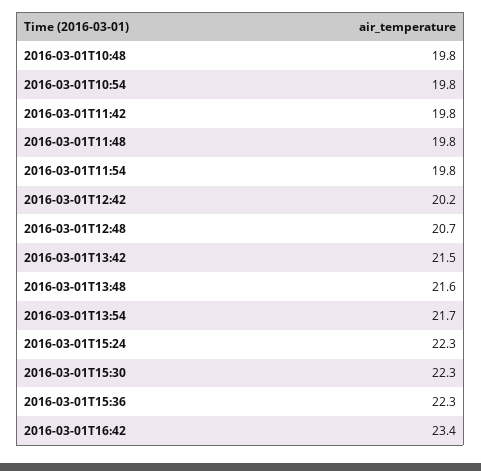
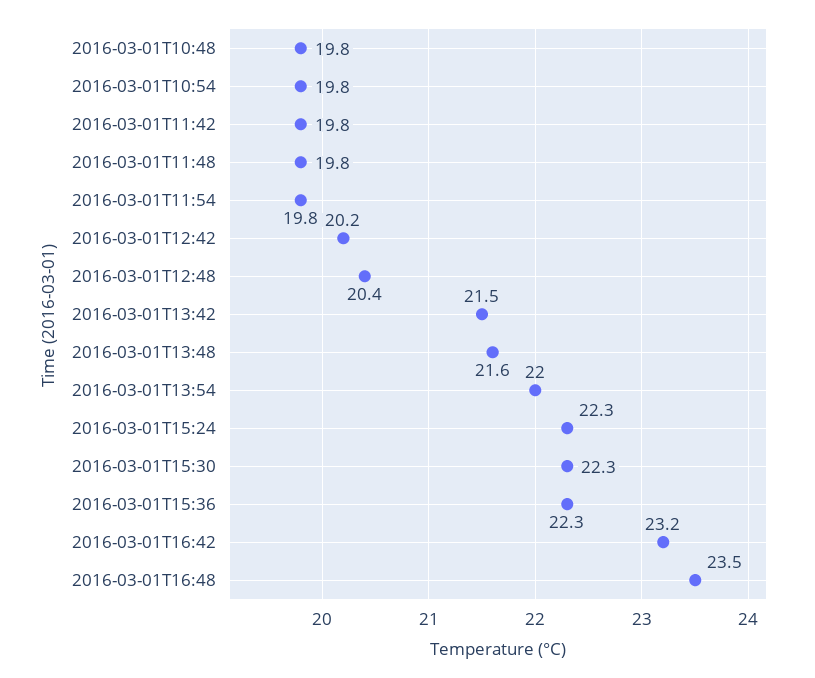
2016-03-01T12:48: 20.7 -> 20.4
2016-03-01T13:54: 21.7 -> 22
2016-03-01T16:42: 23.4 -> 23.2
2016-03-01T16:48: none -> 23.5

